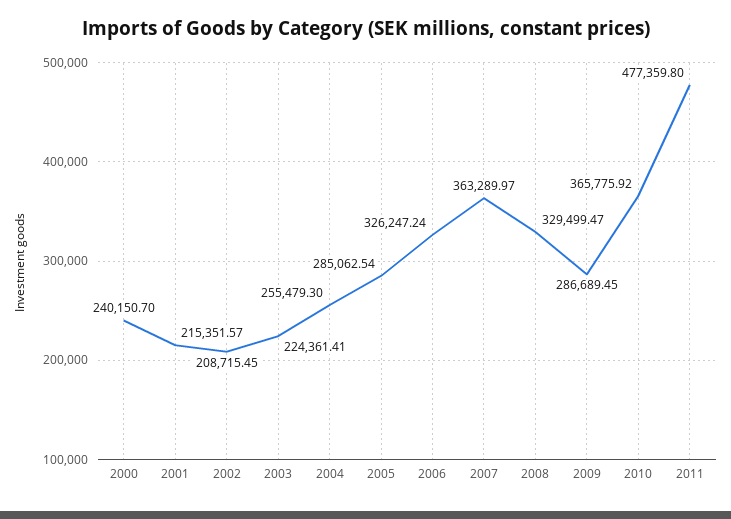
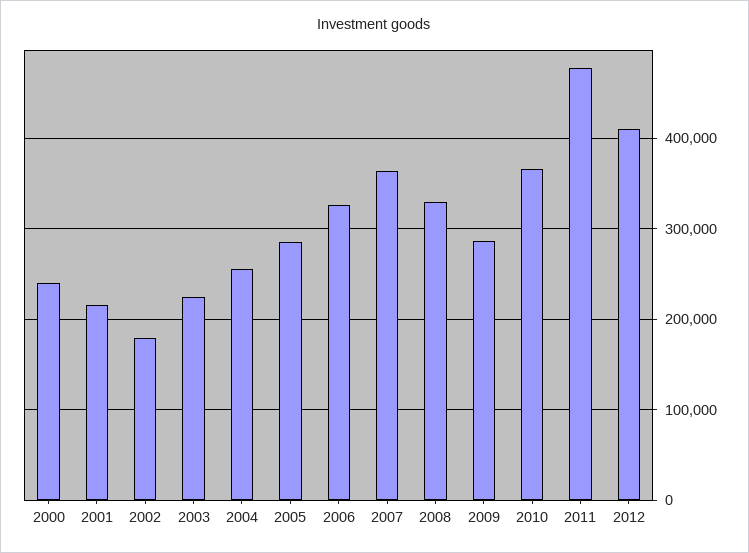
2002: 208715.45 -> 180000
2012: none -> 410000

